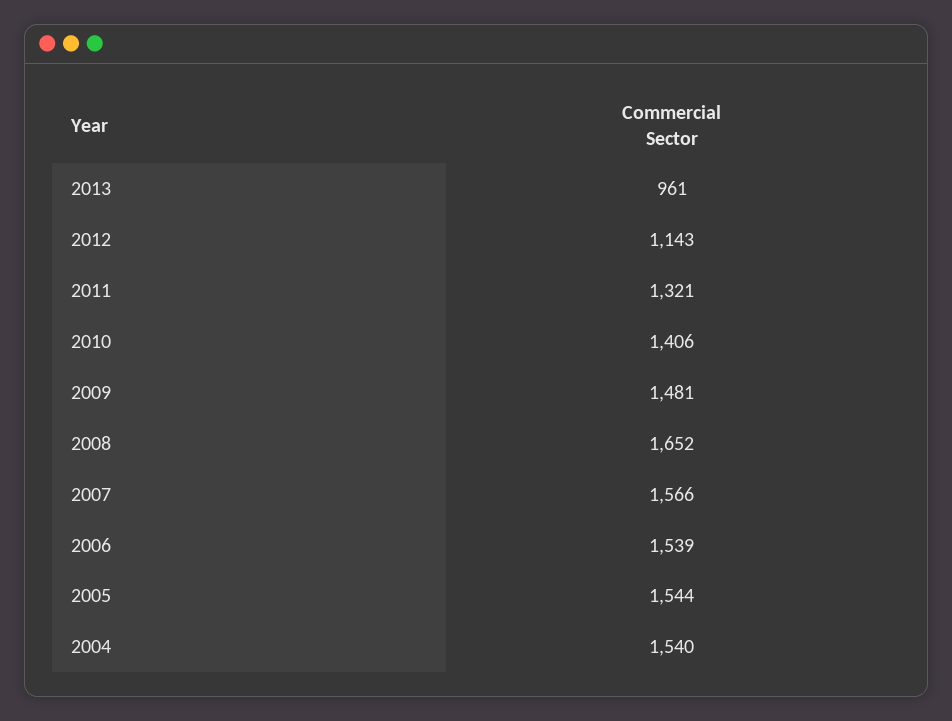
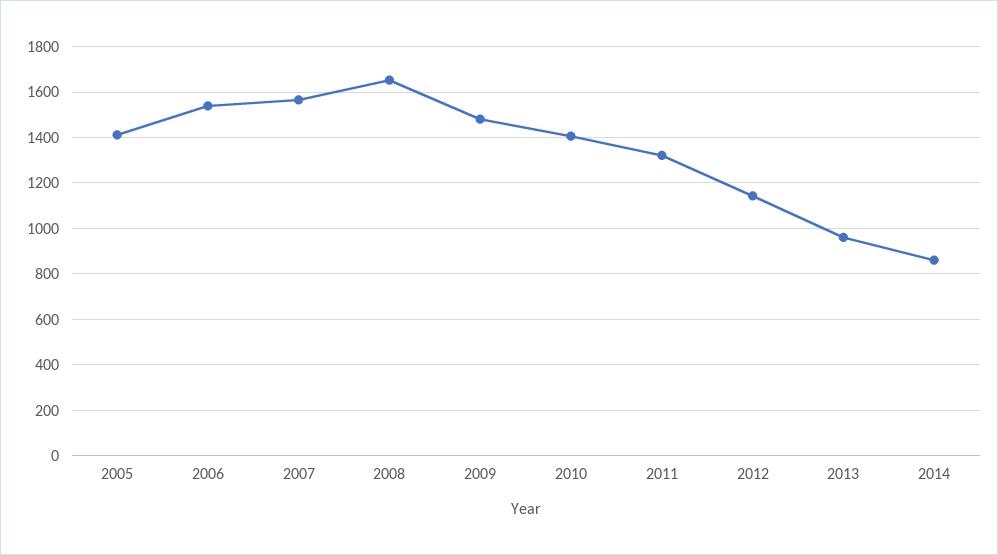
2005: 1544 -> 1400
2004: 1540 -> none
2014: none -> 850

